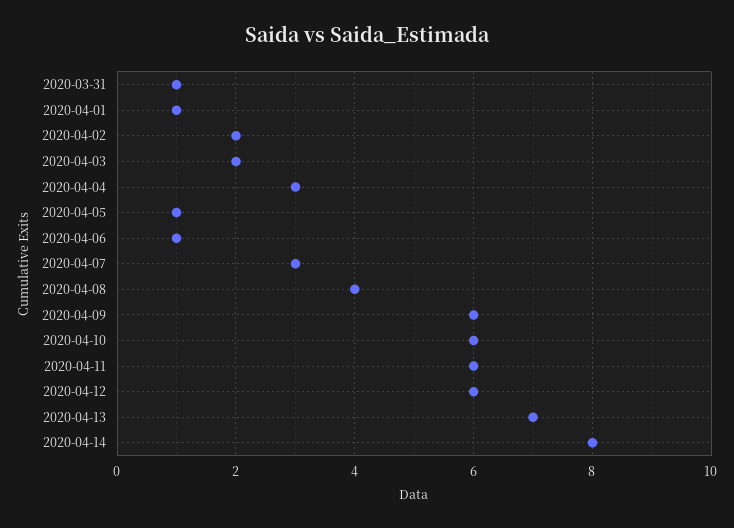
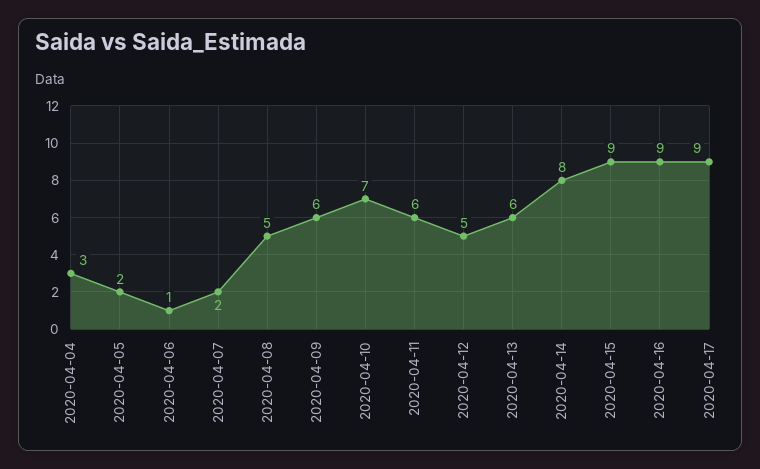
2020-03-31: 1 -> none
2020-04-01: 1 -> none
2020-04-02: 2 -> none
2020-04-03: 2 -> none
2020-04-05: 1 -> 2
2020-04-07: 3 -> 2
2020-04-08: 4 -> 5
2020-04-10: 6 -> 7
2020-04-12: 6 -> 5
2020-04-13: 7 -> 6
2020-04-15: none -> 9
2020-04-16: none -> 9
2020-04-17: none -> 9

